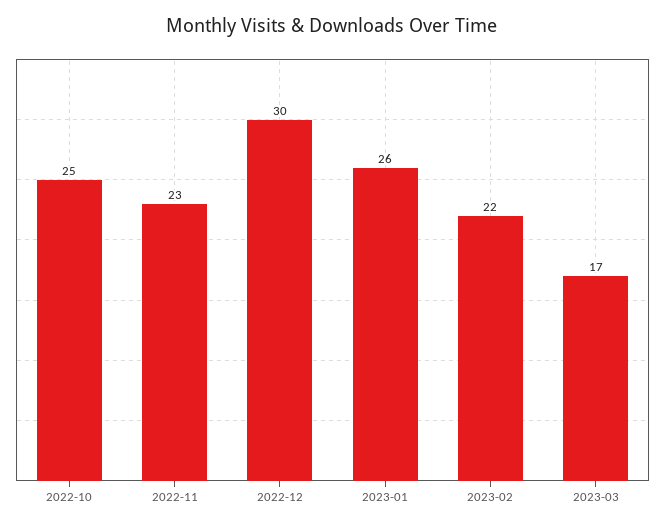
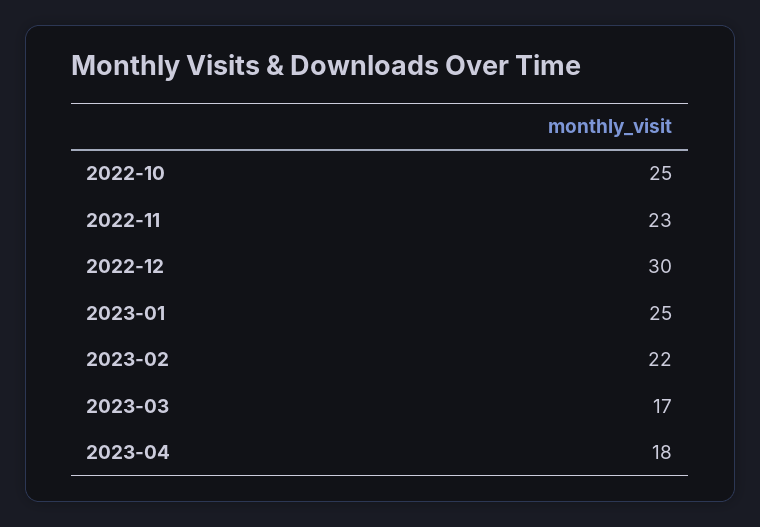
2023-01: 26 -> 25
2023-04: none -> 18

